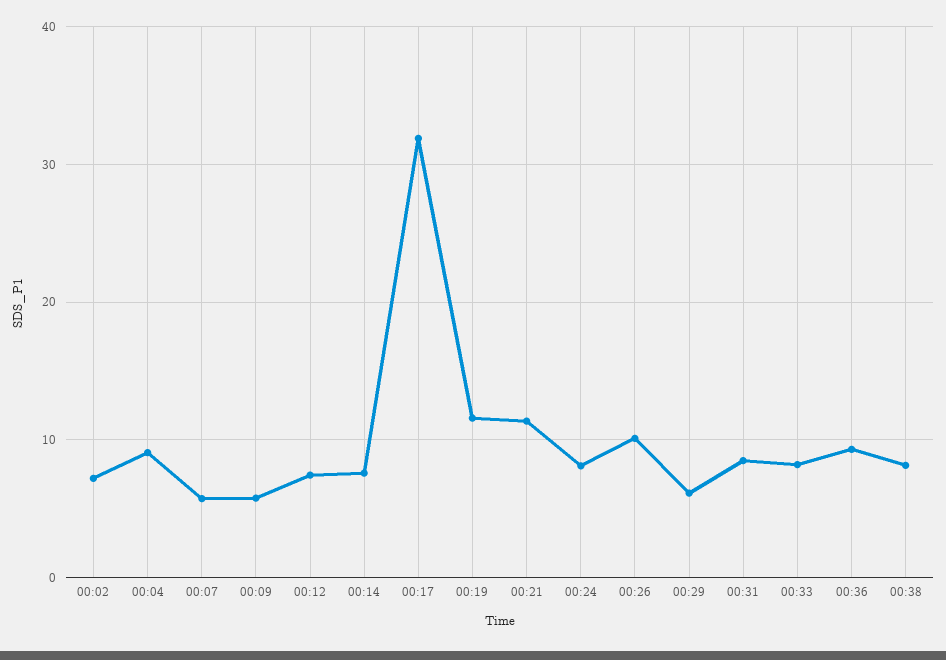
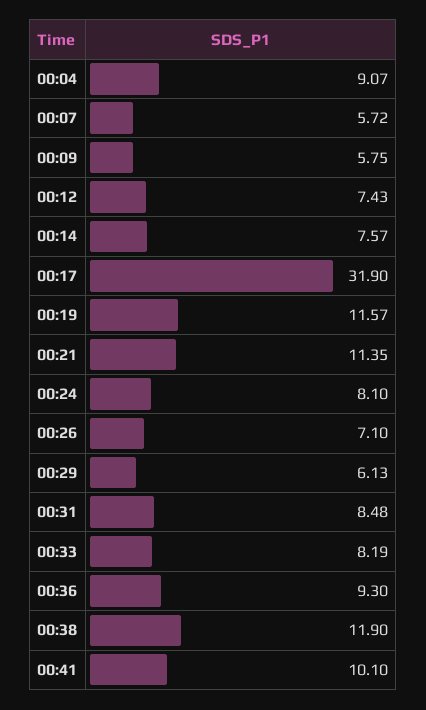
00:02: 7 -> none
00:26: 10 -> 7.1
00:38: 8 -> 11.9
00:41: none -> 10.1

